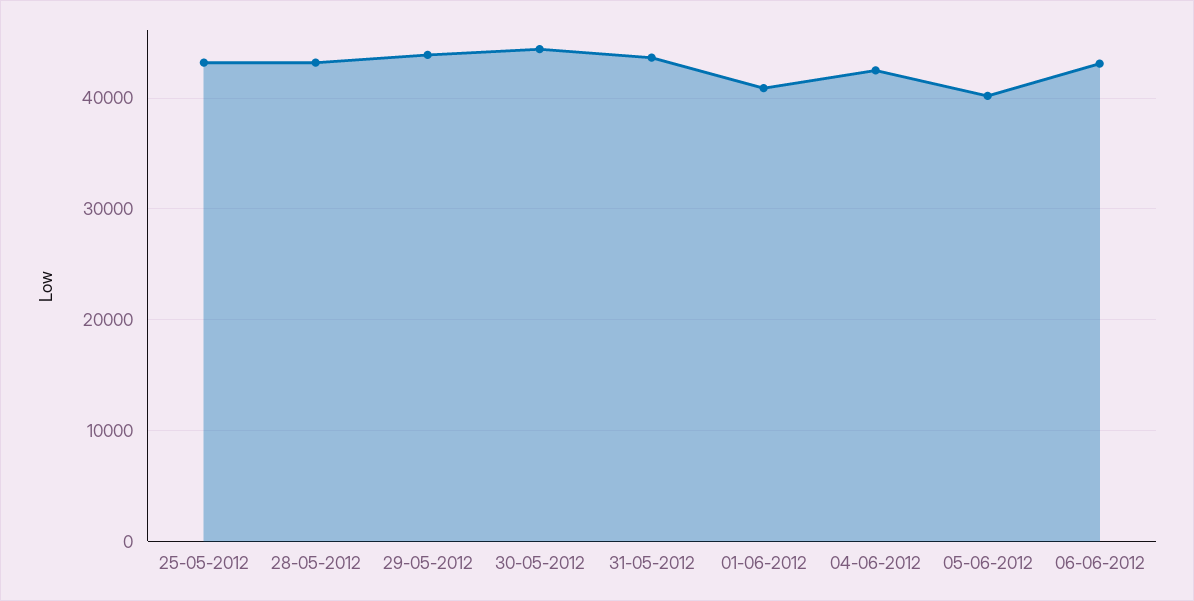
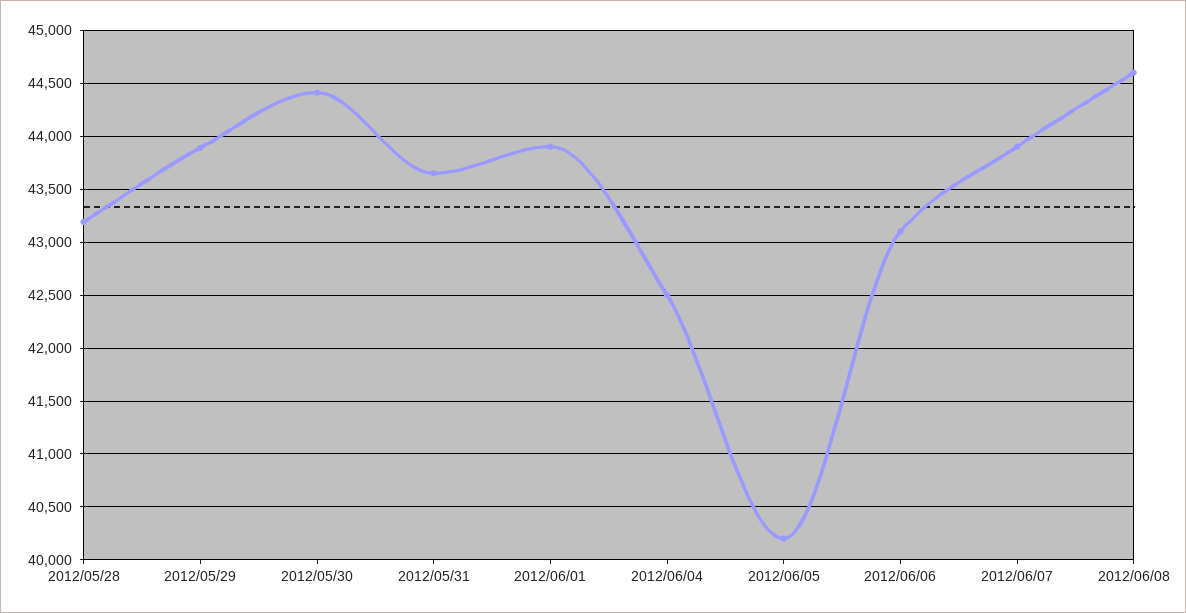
25-05-2012: 43000 -> none
01-06-2012: 41000 -> 43900
2012/06/07: none -> 43900
2012/06/08: none -> 44600

